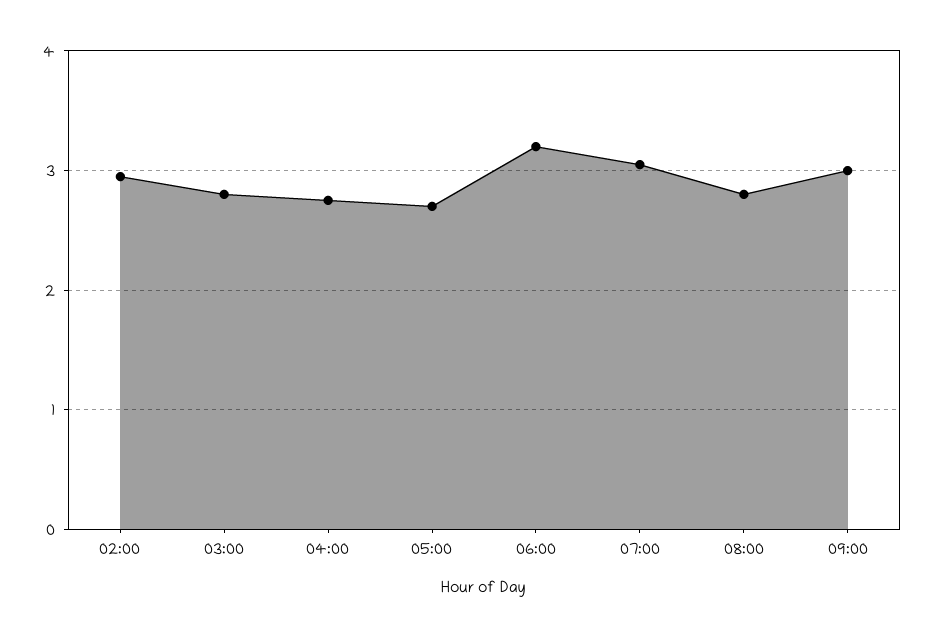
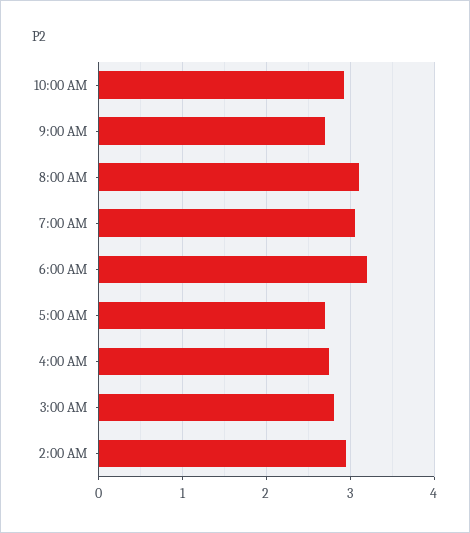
08:00: 2.8 -> 3.1
09:00: 3 -> 2.7
10:00 AM: none -> 2.9

